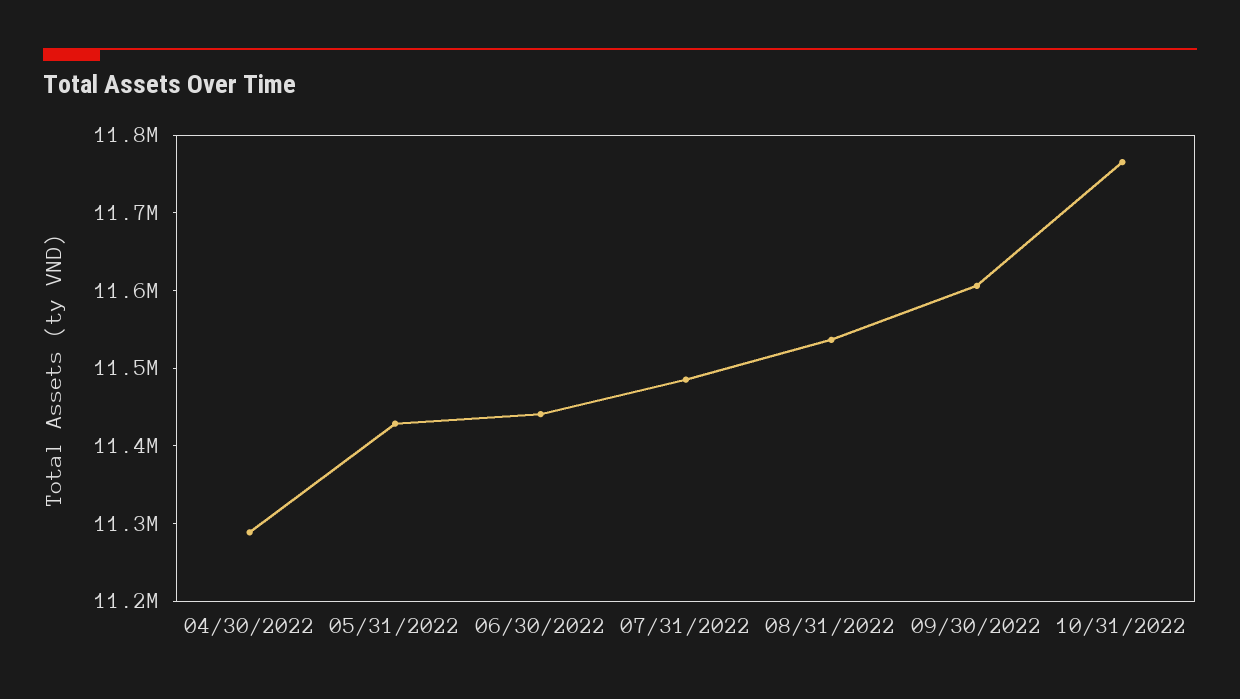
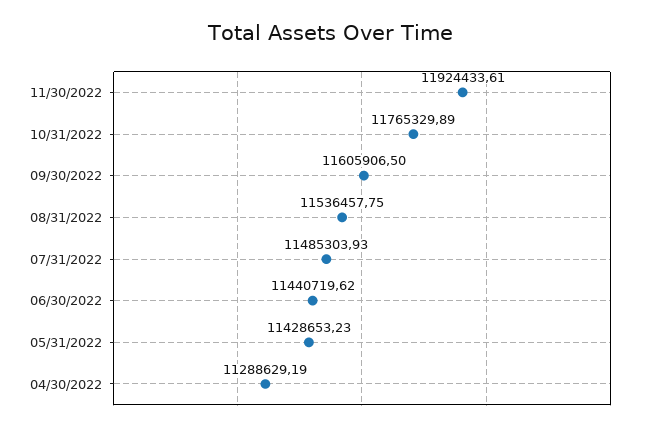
11/30/2022: none -> 11924433.61

